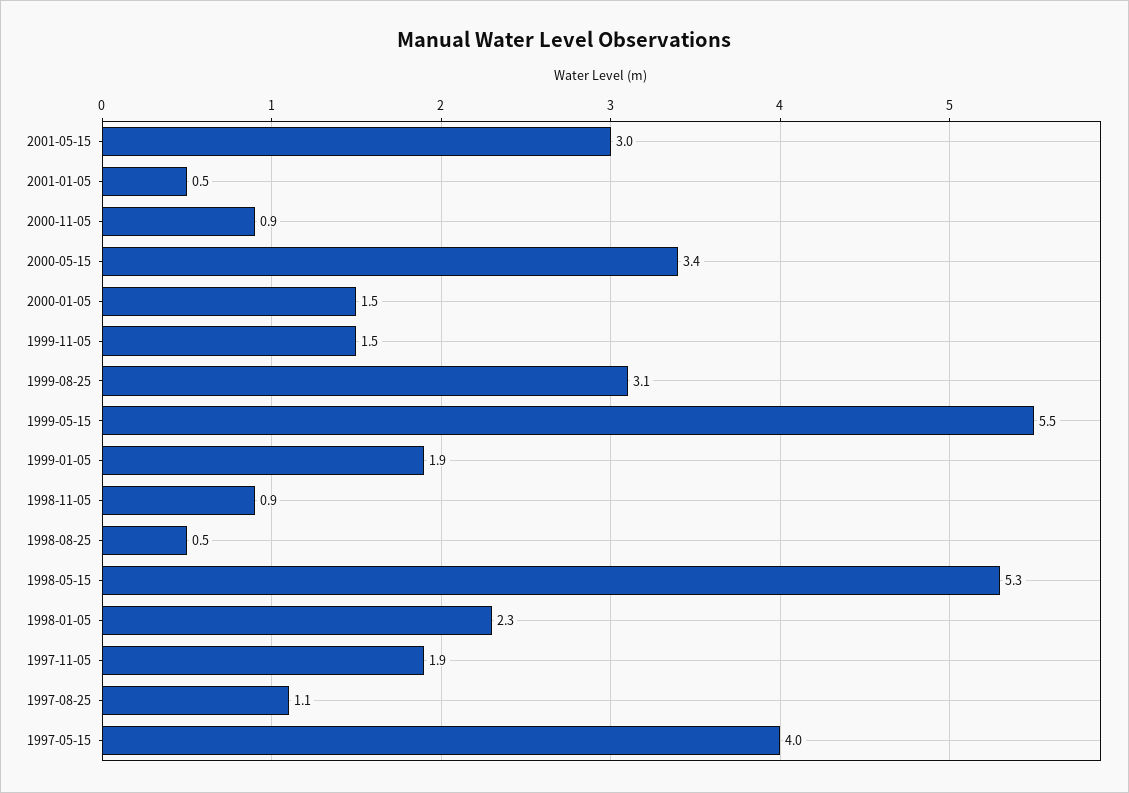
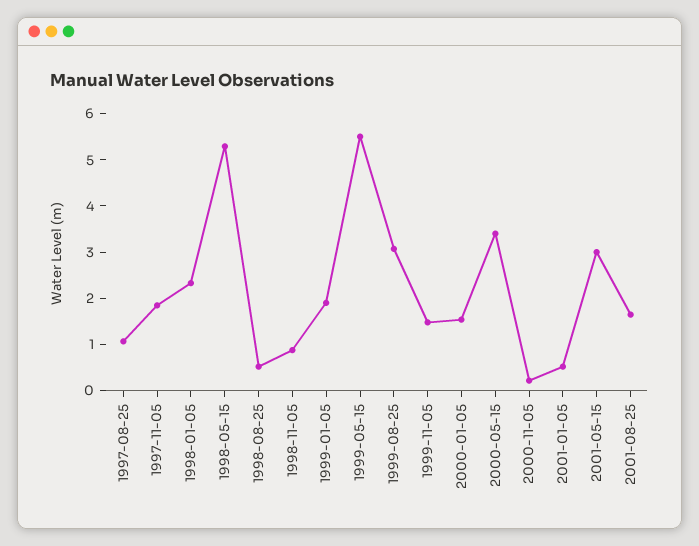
2000-11-05: 0.9 -> 0.2
1997-05-15: 4 -> none
2001-08-25: none -> 1.6

